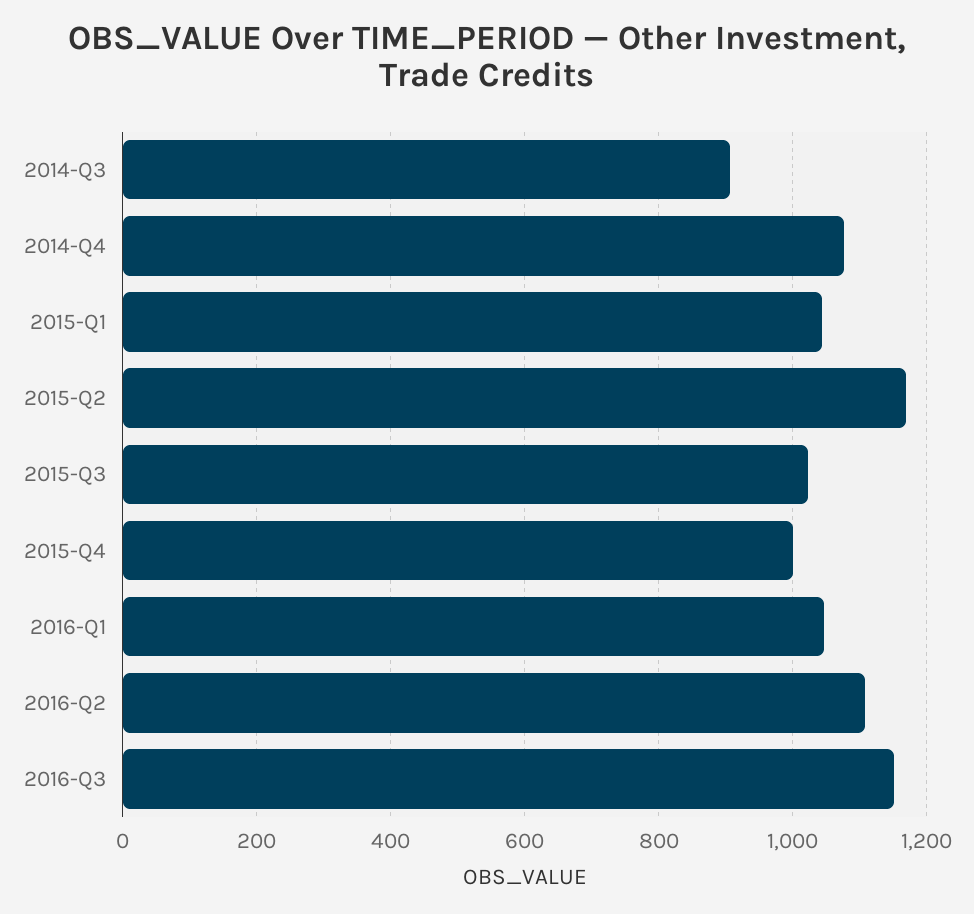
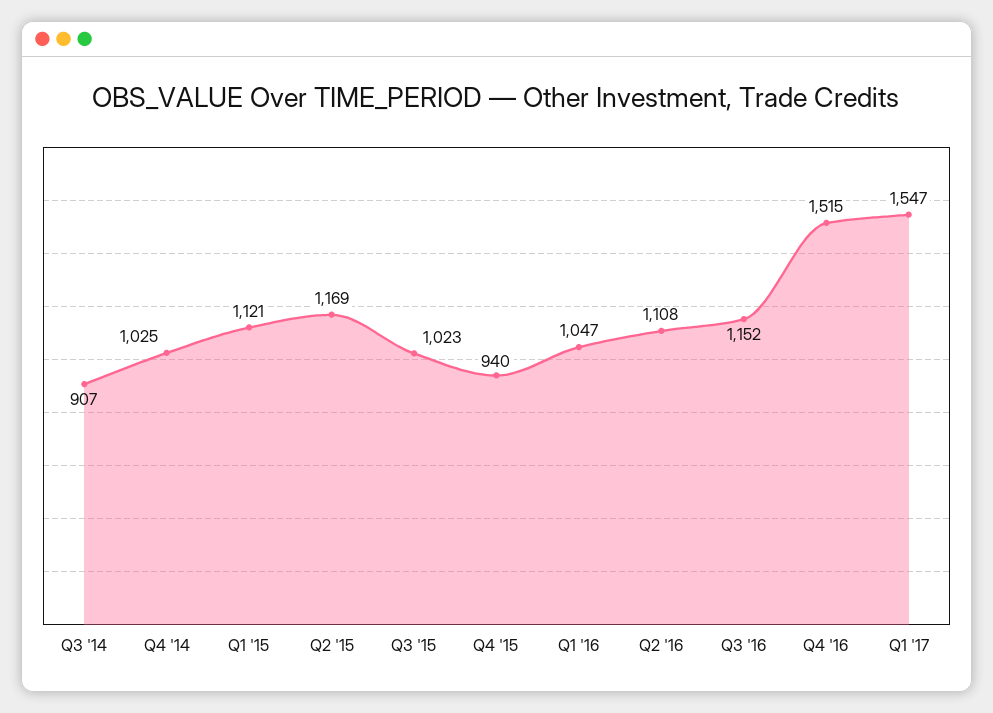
2014-Q4: 1080 -> 1025
2015-Q1: 1040 -> 1121
2015-Q4: 1000 -> 940
Q4 '16: none -> 1515
Q1 '17: none -> 1547

